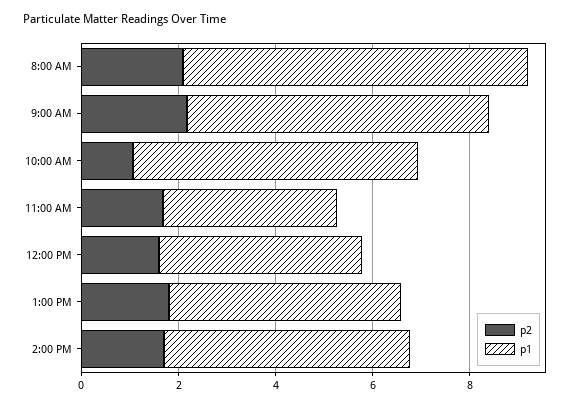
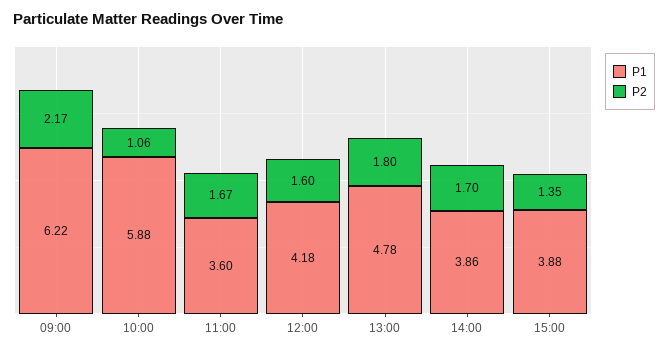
p2, 8:00 AM: 2 -> none
p1, 8:00 AM: 7 -> none
p1, 2:00 PM: 5 -> 3.86
p1, 15:00: none -> 3.88
p2, 15:00: none -> 1.35

